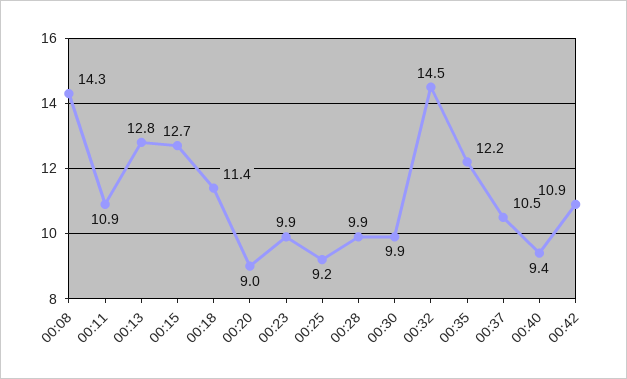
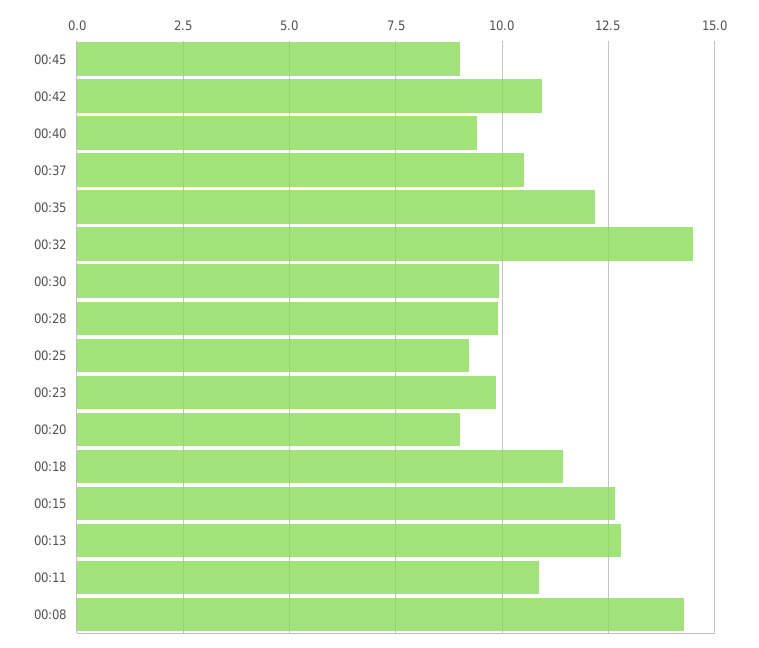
00:45: none -> 9

